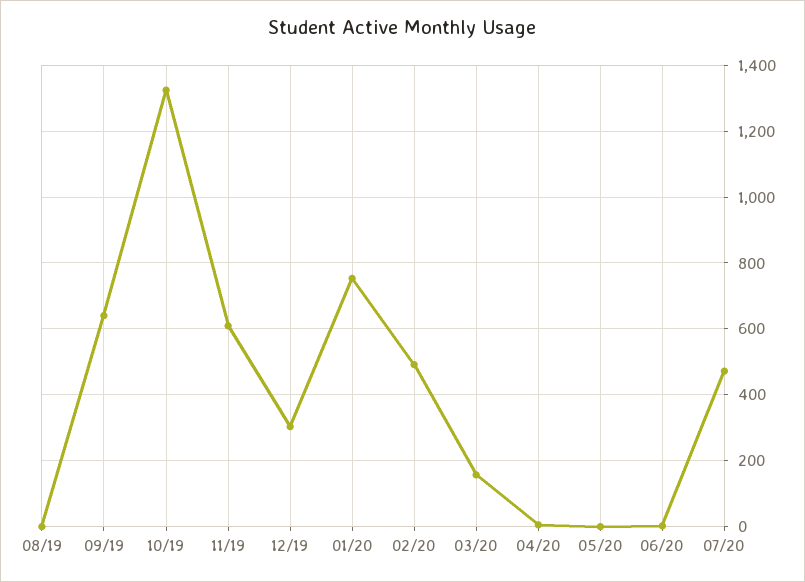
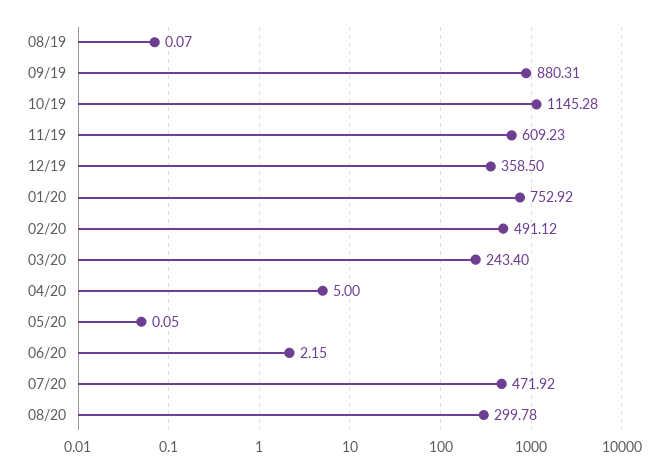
09/19: 640 -> 880.31
10/19: 1320 -> 1145.28
12/19: 300 -> 358.5
03/20: 160 -> 243.4
08/20: none -> 299.78

